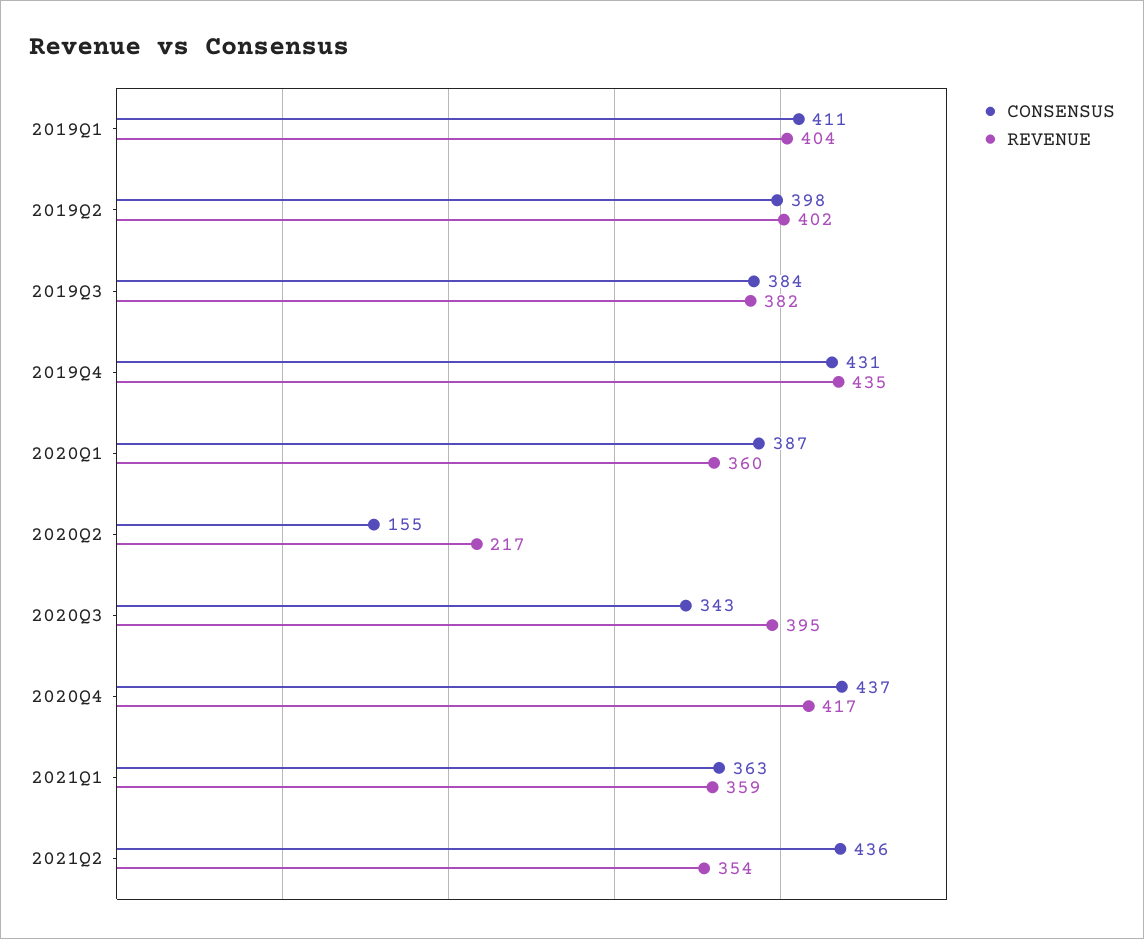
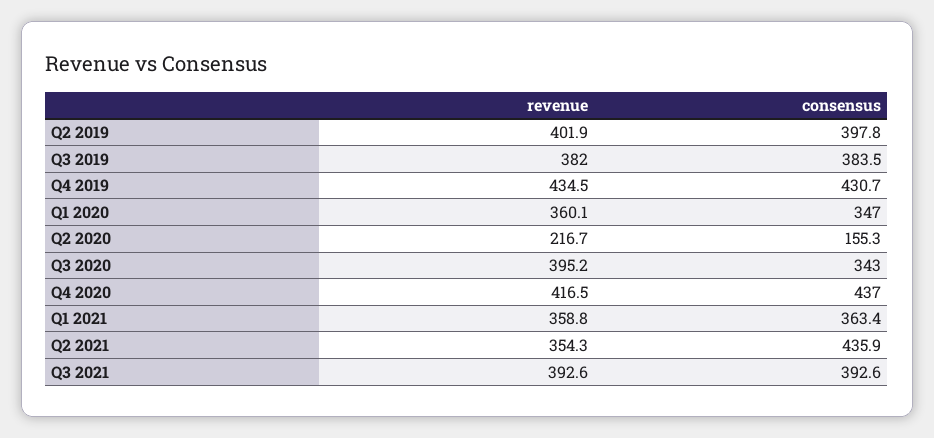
CONSENSUS, 2019Q1: 411 -> none
REVENUE, 2019Q1: 404 -> none
CONSENSUS, 2020Q1: 387 -> 347
REVENUE, Q3 2021: none -> 392.6
CONSENSUS, Q3 2021: none -> 392.6

